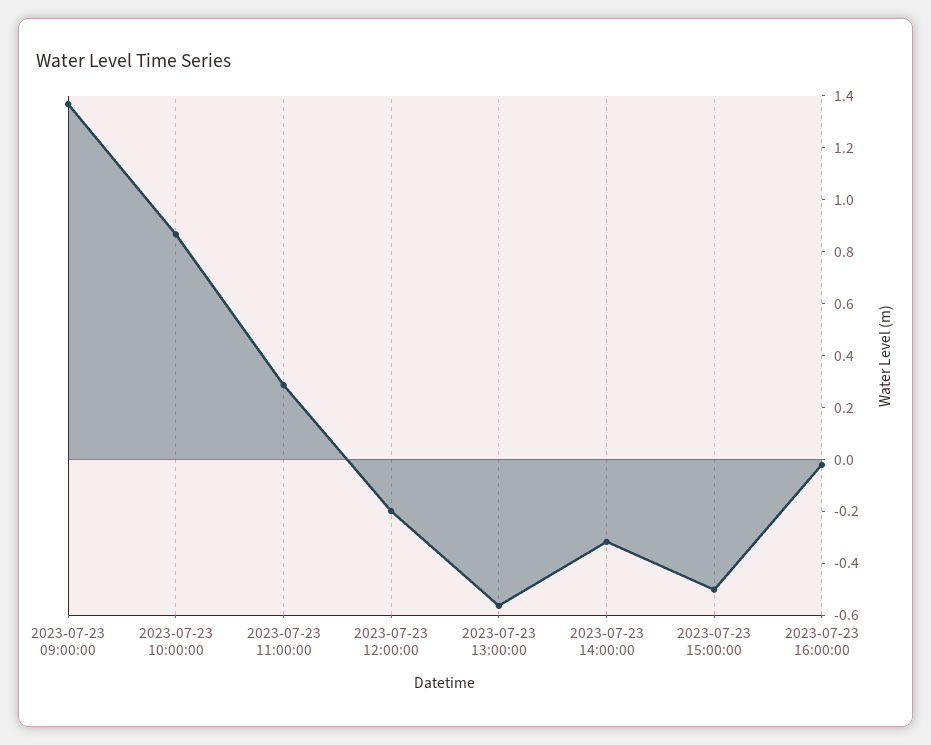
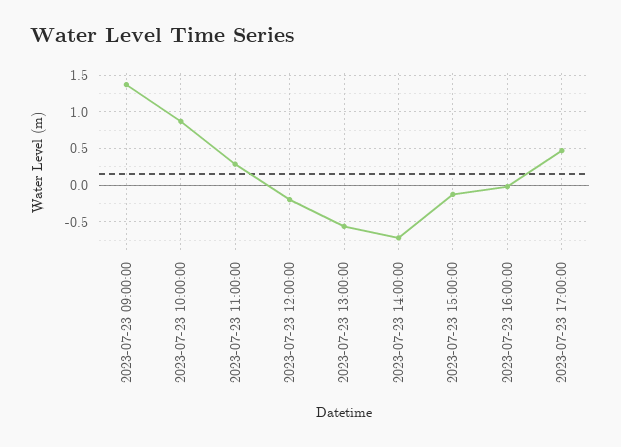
2023-07-23 14:00:00: -0.3 -> -0.7
2023-07-23 15:00:00: -0.5 -> -0.1
2023-07-23 17:00:00: none -> 0.5

